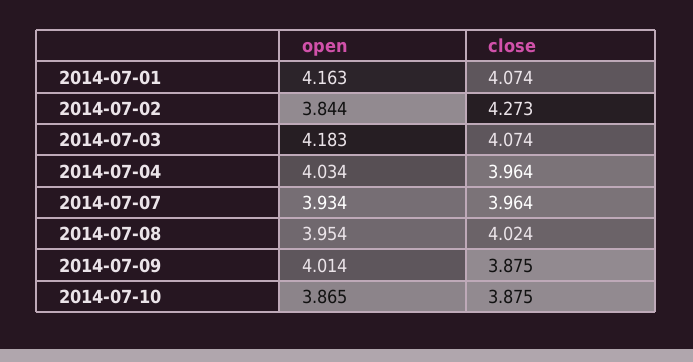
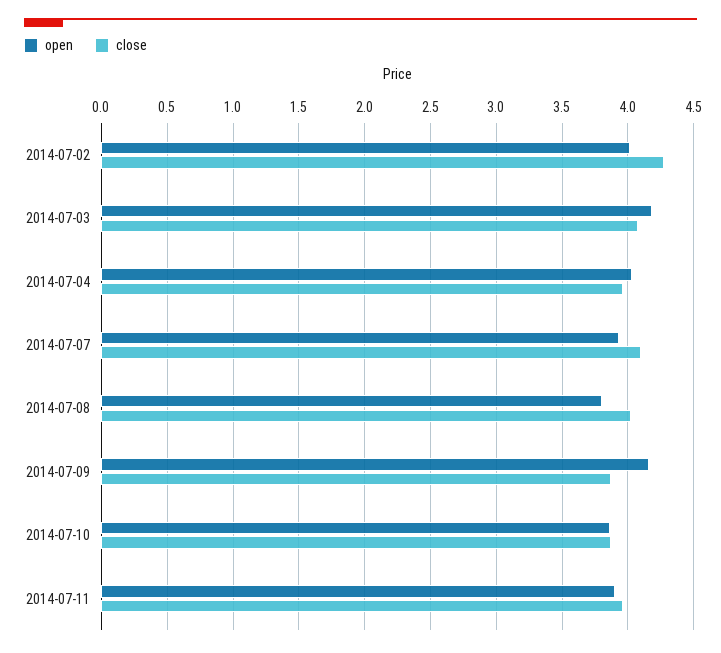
open, 2014-07-01: 4.163 -> none
close, 2014-07-01: 4.074 -> none
open, 2014-07-02: 3.844 -> 4
close, 2014-07-07: 3.964 -> 4.1
open, 2014-07-08: 3.954 -> 3.8
open, 2014-07-09: 4.014 -> 4.15
open, 2014-07-11: none -> 3.9
close, 2014-07-11: none -> 3.95

